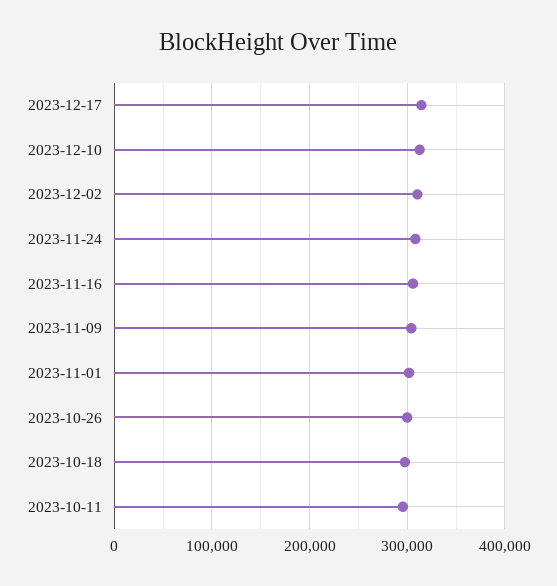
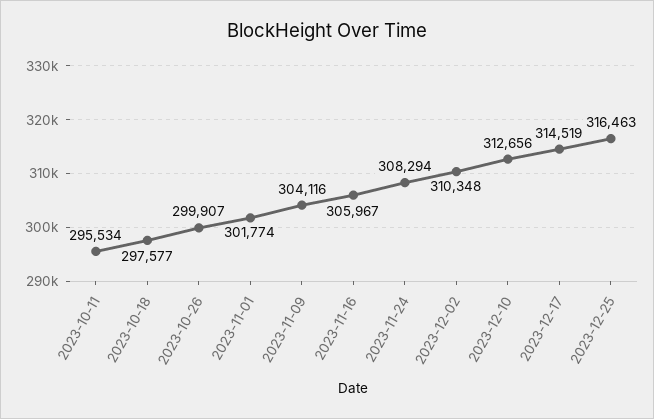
2023-12-25: none -> 316463

